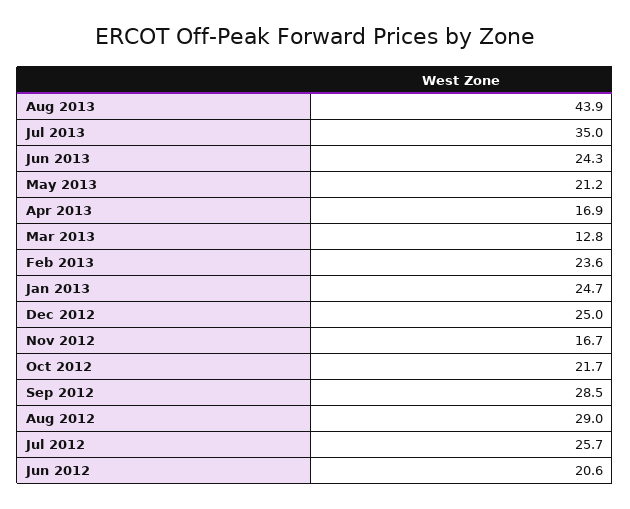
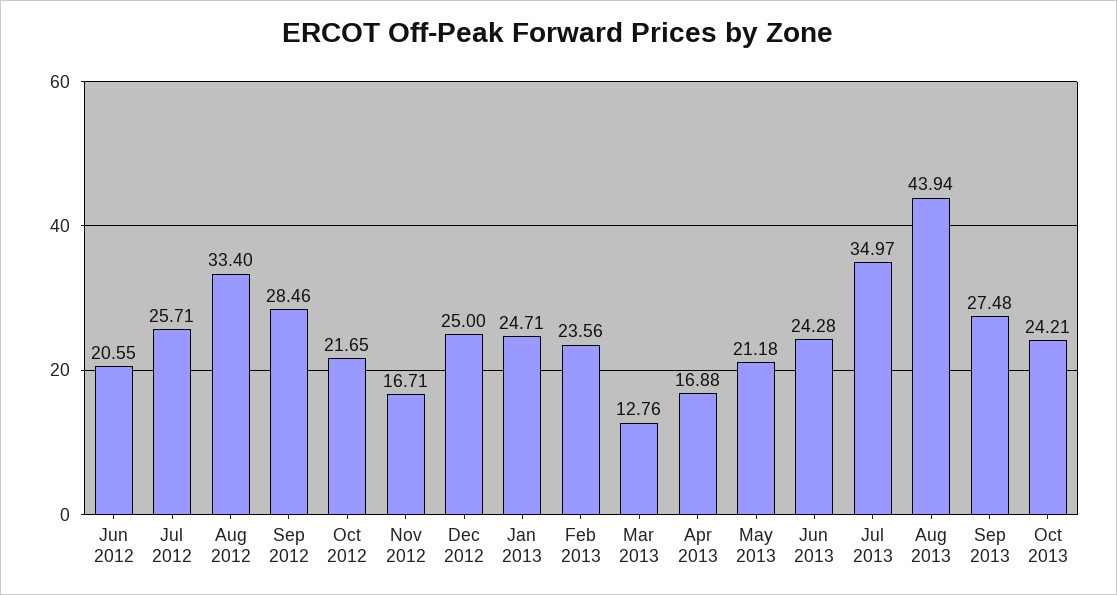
Aug 2012: 29 -> 33.4
Sep 2013: none -> 27.48
Oct 2013: none -> 24.21

